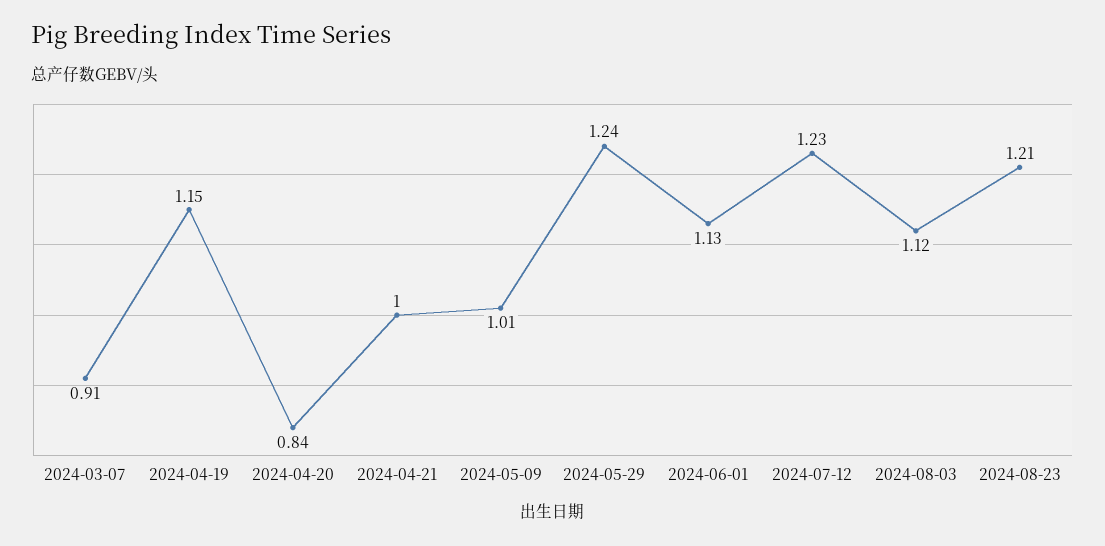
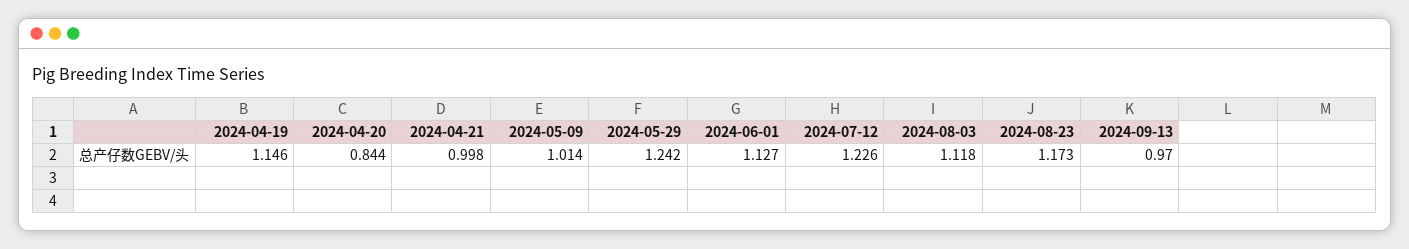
2024-03-07: 0.91 -> none
2024-08-23: 1.21 -> 1.173
2024-09-13: none -> 0.97

